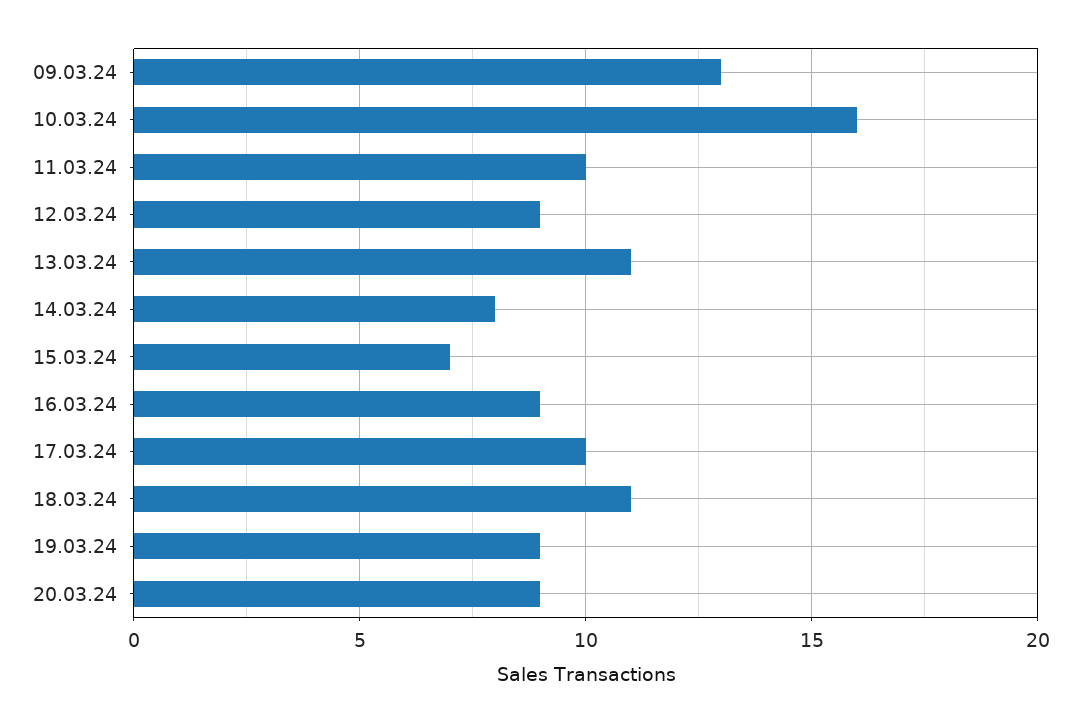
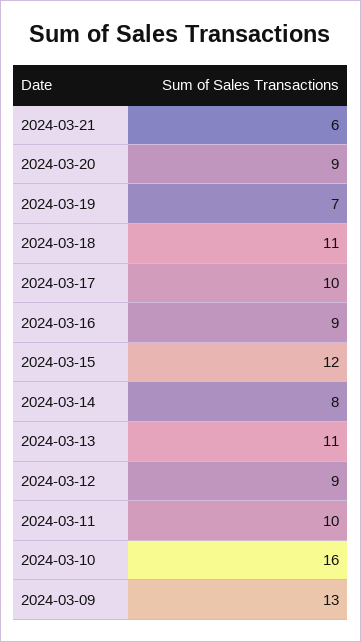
15.03.24: 7 -> 12
19.03.24: 9 -> 7
2024-03-21: none -> 6

